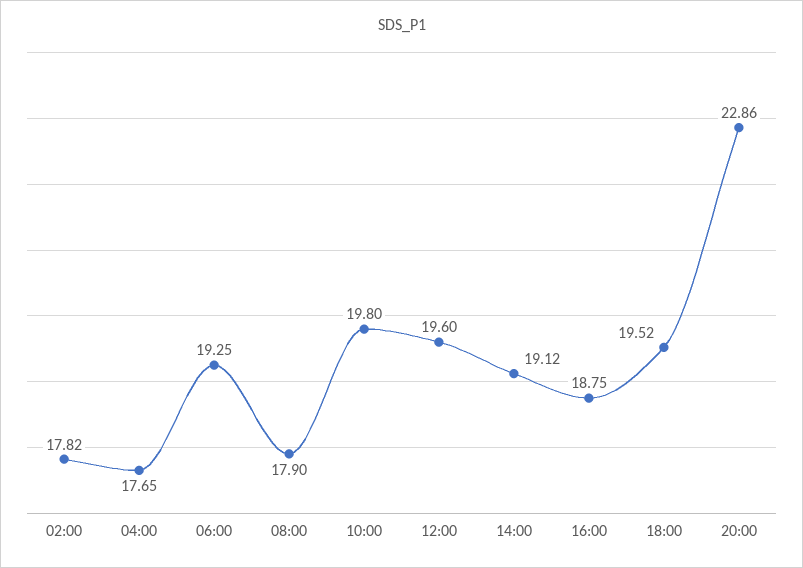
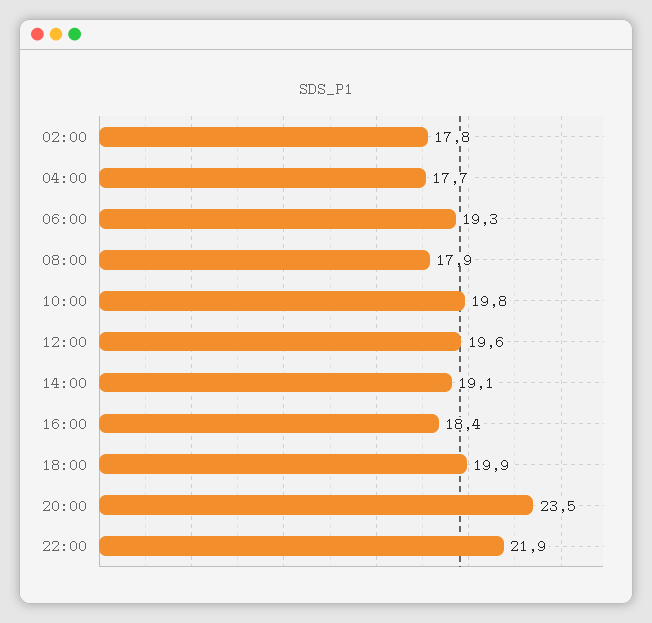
16:00: 18.75 -> 18.4
18:00: 19.52 -> 19.9
20:00: 22.86 -> 23.5
22:00: none -> 21.9

